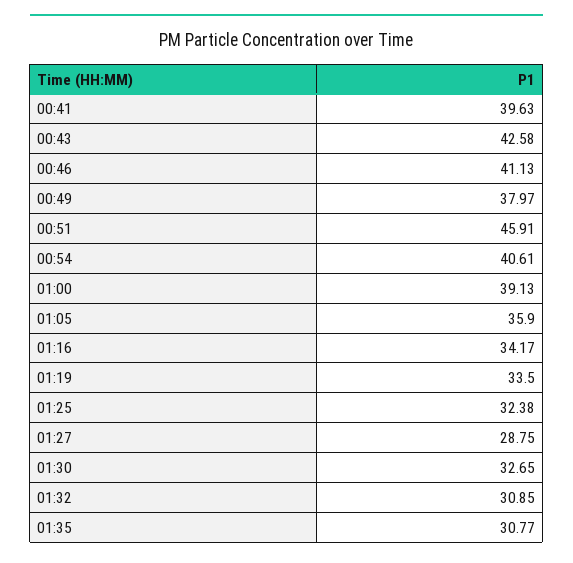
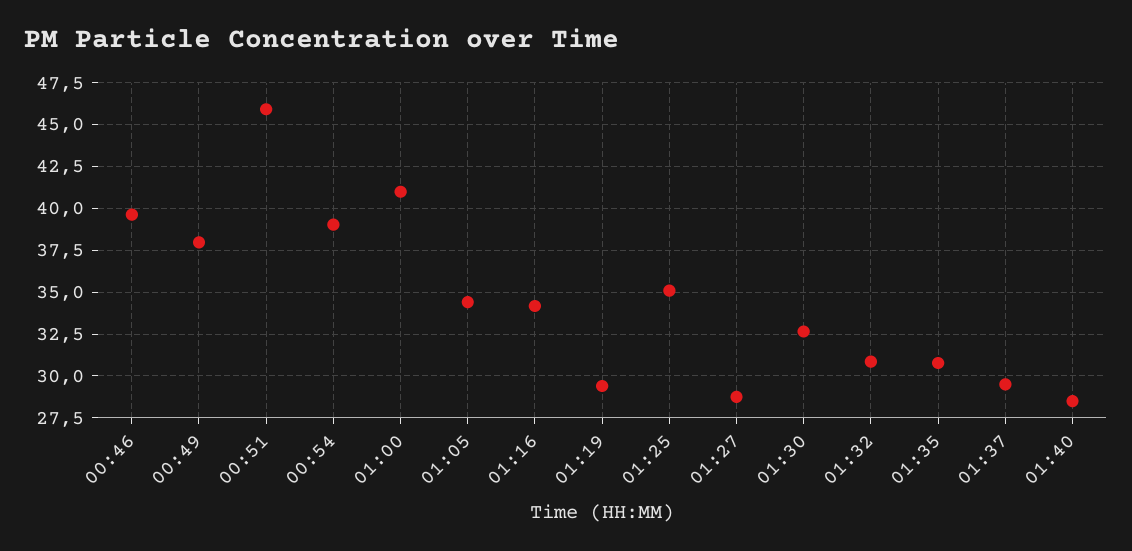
00:41: 39.63 -> none
00:43: 42.58 -> none
00:46: 41.13 -> 39.5
00:54: 40.61 -> 39
01:00: 39.13 -> 41
01:05: 35.9 -> 34.5
01:19: 33.5 -> 29.5
01:25: 32.38 -> 35
01:37: none -> 29.5
01:40: none -> 28.5

